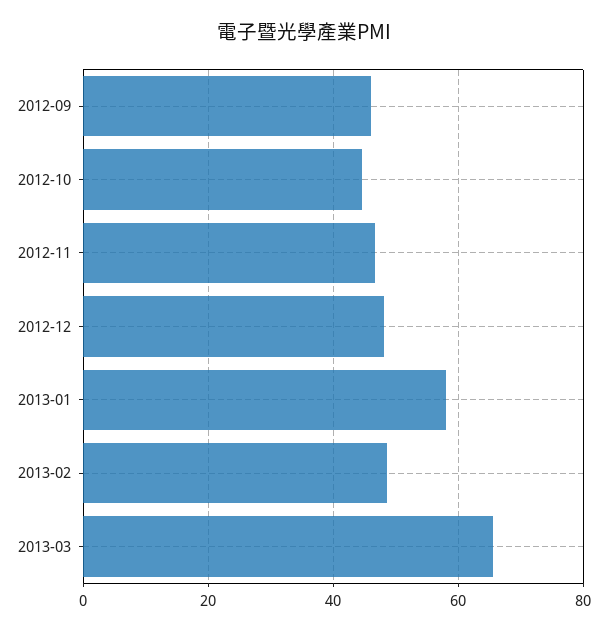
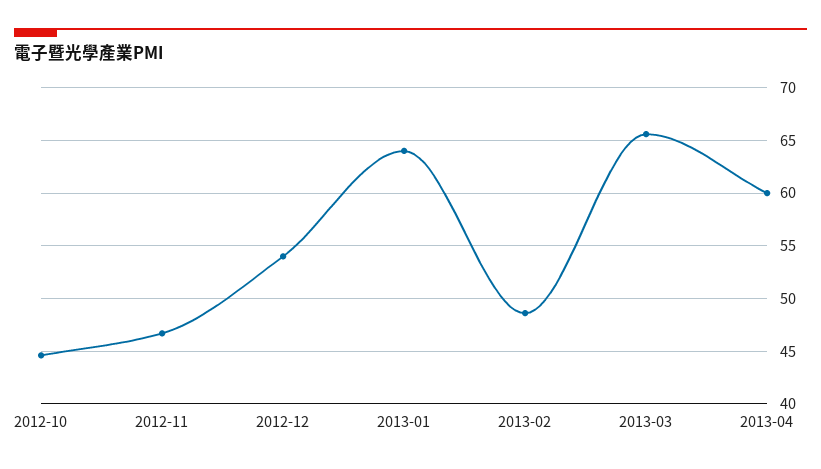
2012-09: 46 -> none
2012-12: 48 -> 54
2013-01: 58 -> 64
2013-04: none -> 60

